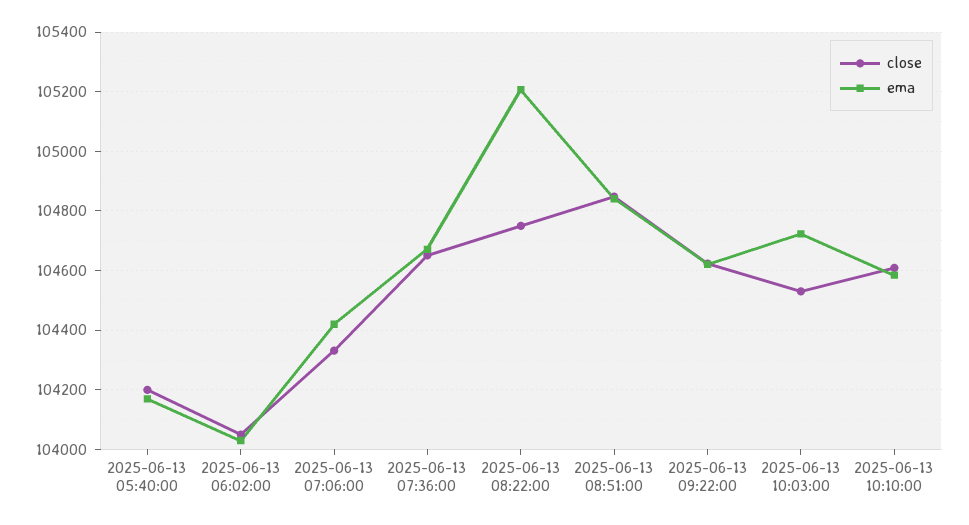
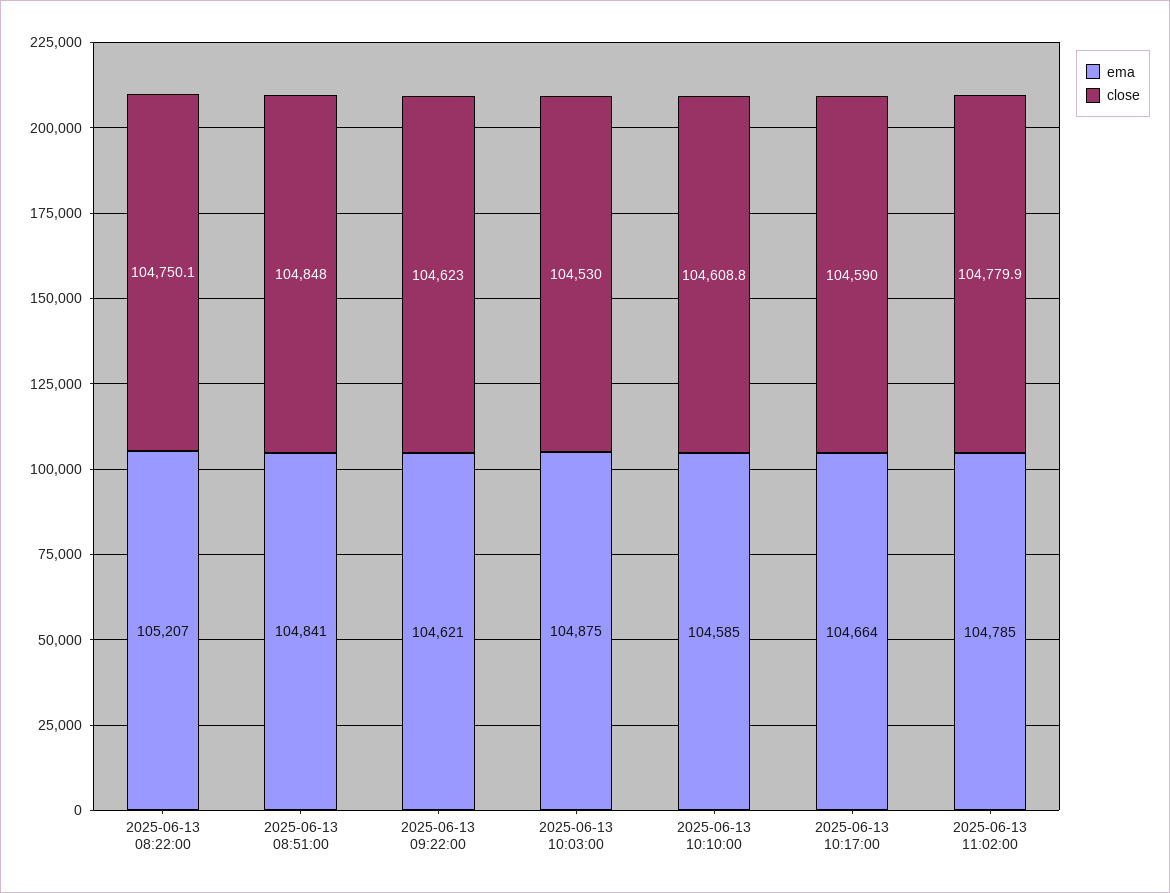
close, 2025-06-13 05:40:00: 104200 -> none
ema, 2025-06-13 05:40:00: 104175 -> none
close, 2025-06-13 06:02:00: 104050 -> none
ema, 2025-06-13 06:02:00: 104025 -> none
close, 2025-06-13 07:06:00: 104325 -> none
ema, 2025-06-13 07:06:00: 104425 -> none
close, 2025-06-13 07:36:00: 104650 -> none
ema, 2025-06-13 07:36:00: 104675 -> none
ema, 2025-06-13 10:03:00: 104725 -> 104875
ema, 2025-06-13 10:17:00: none -> 104664
close, 2025-06-13 10:17:00: none -> 104590
ema, 2025-06-13 11:02:00: none -> 104785
close, 2025-06-13 11:02:00: none -> 104779.9

